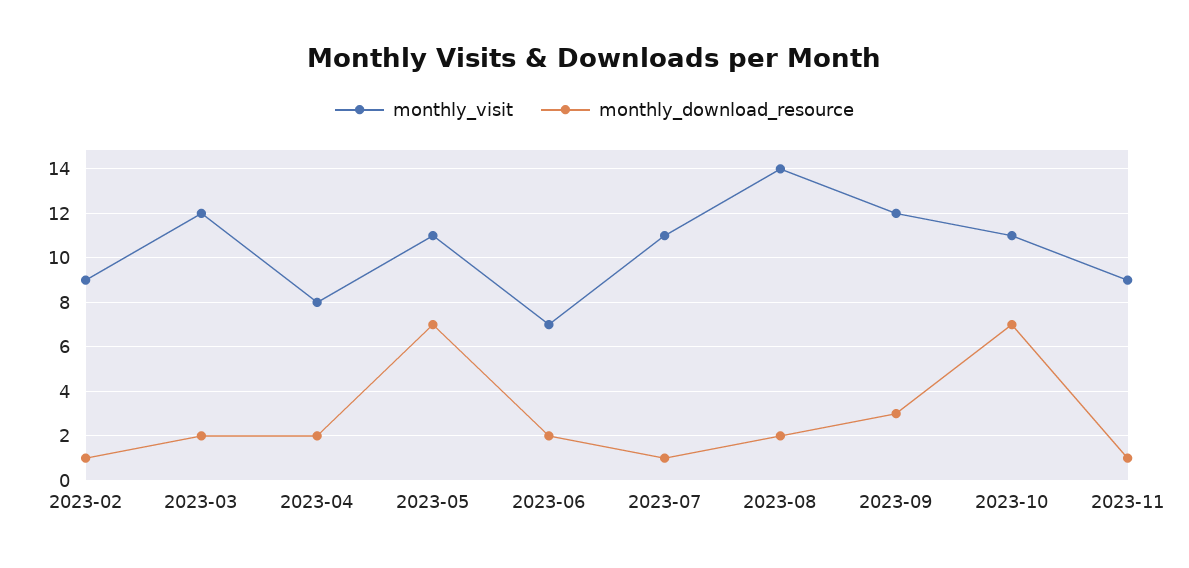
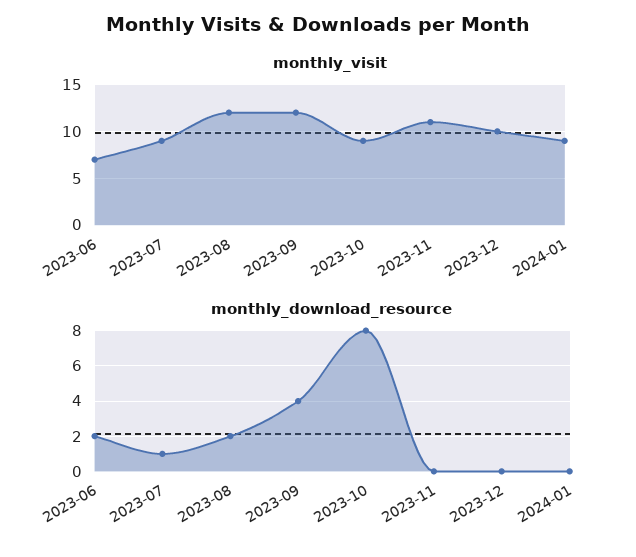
monthly_visit, 2023-02: 9 -> none
monthly_download_resource, 2023-02: 1 -> none
monthly_visit, 2023-03: 12 -> none
monthly_download_resource, 2023-03: 2 -> none
monthly_visit, 2023-04: 8 -> none
monthly_download_resource, 2023-04: 2 -> none
monthly_visit, 2023-05: 11 -> none
monthly_download_resource, 2023-05: 7 -> none
monthly_visit, 2023-07: 11 -> 9
monthly_visit, 2023-08: 14 -> 12
monthly_download_resource, 2023-09: 3 -> 4
monthly_visit, 2023-10: 11 -> 9
monthly_download_resource, 2023-10: 7 -> 8
monthly_visit, 2023-11: 9 -> 11
monthly_download_resource, 2023-11: 1 -> 0
monthly_visit, 2023-12: none -> 10
monthly_visit, 2024-01: none -> 9
monthly_download_resource, 2023-12: none -> 0
monthly_download_resource, 2024-01: none -> 0

